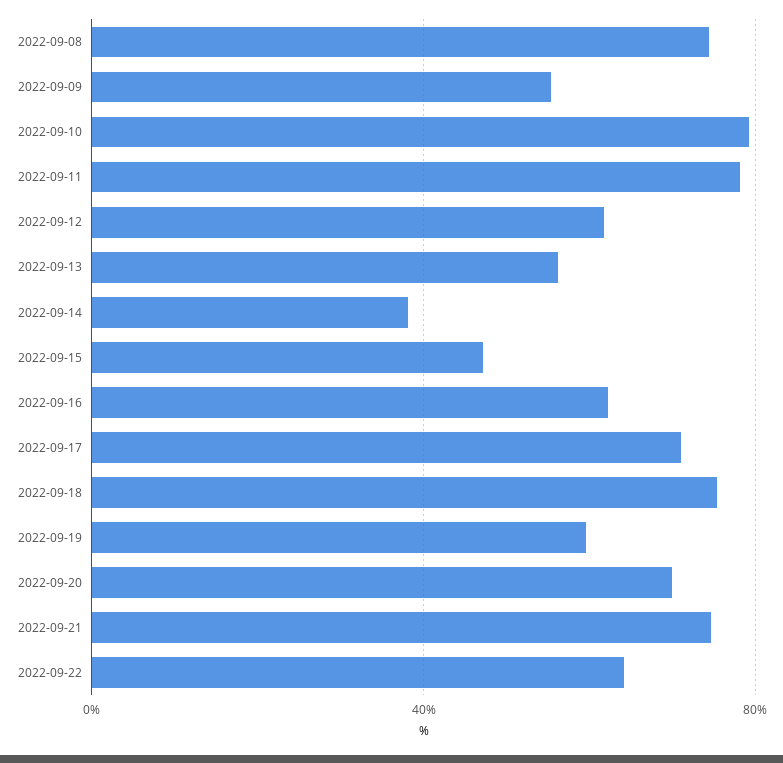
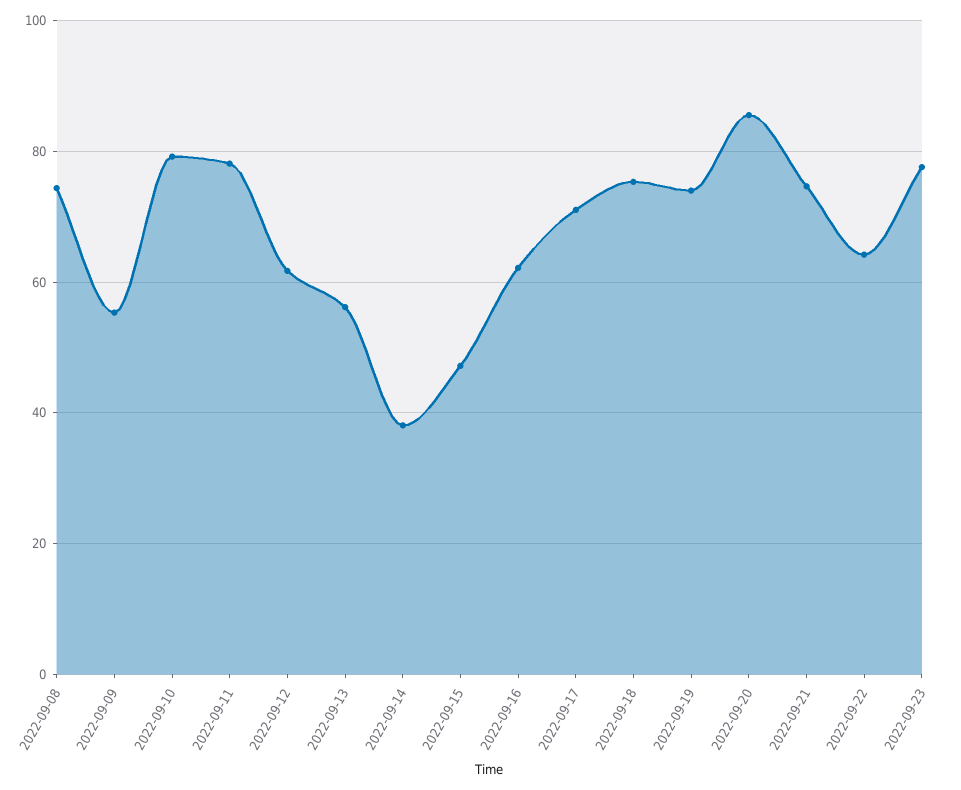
2022-09-19: 60 -> 74
2022-09-20: 70 -> 86
2022-09-23: none -> 78

